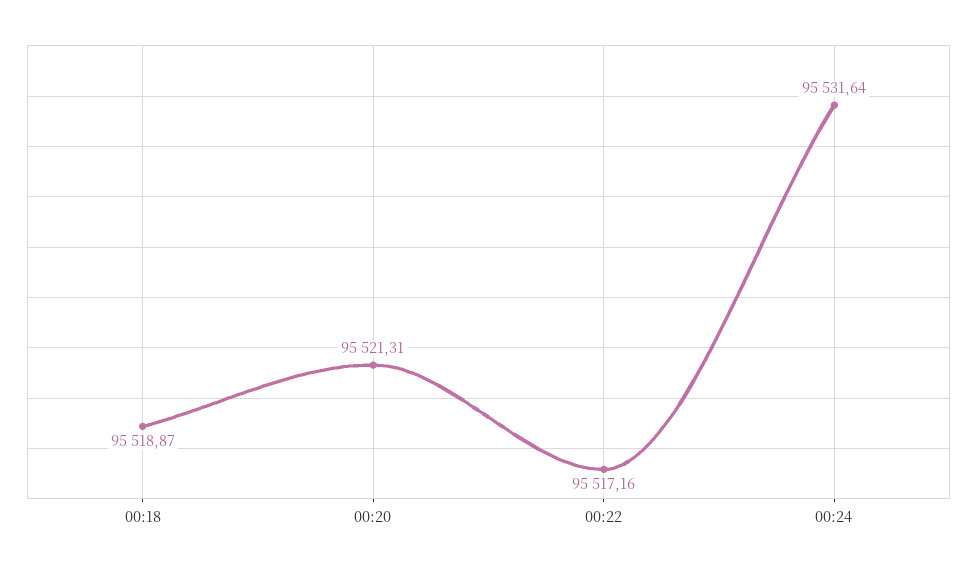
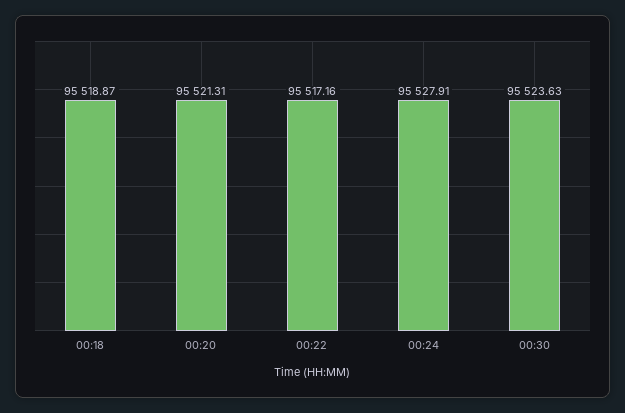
00:24: 95531.64 -> 95527.91
00:30: none -> 95523.63

